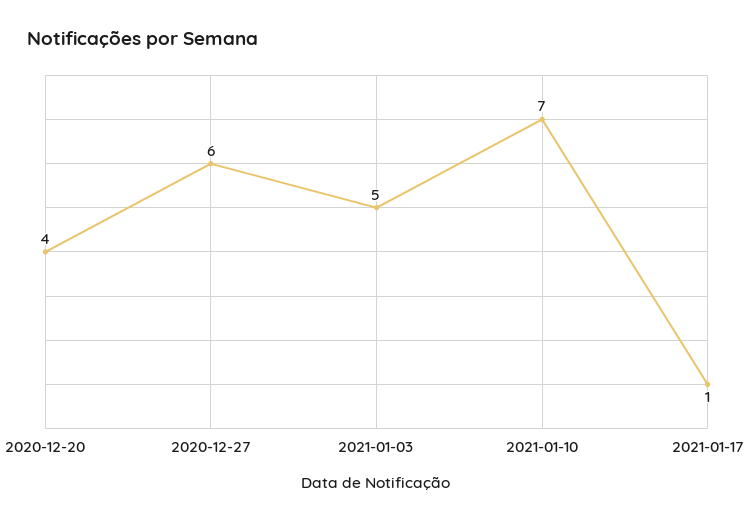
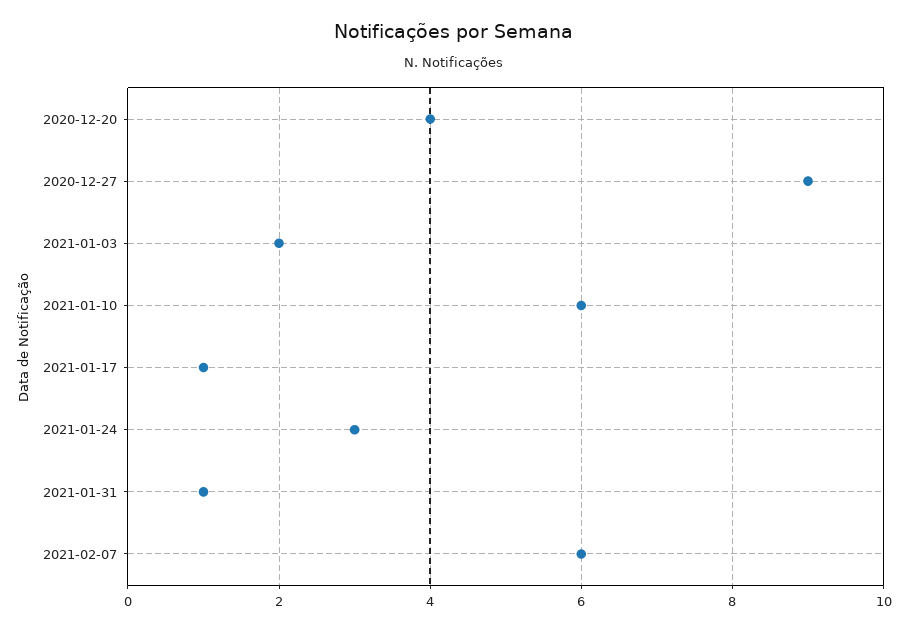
2020-12-27: 6 -> 9
2021-01-03: 5 -> 2
2021-01-10: 7 -> 6
2021-01-24: none -> 3
2021-01-31: none -> 1
2021-02-07: none -> 6

